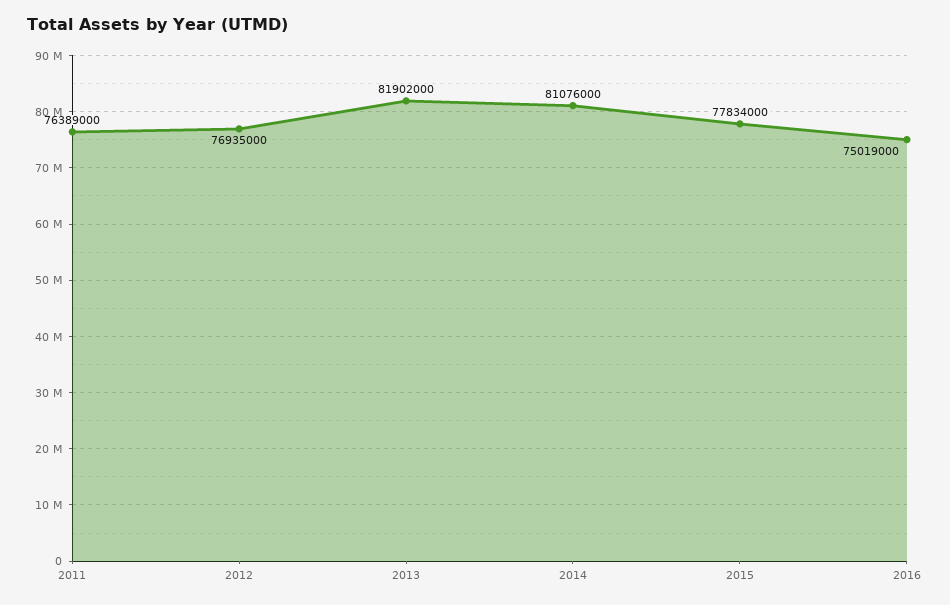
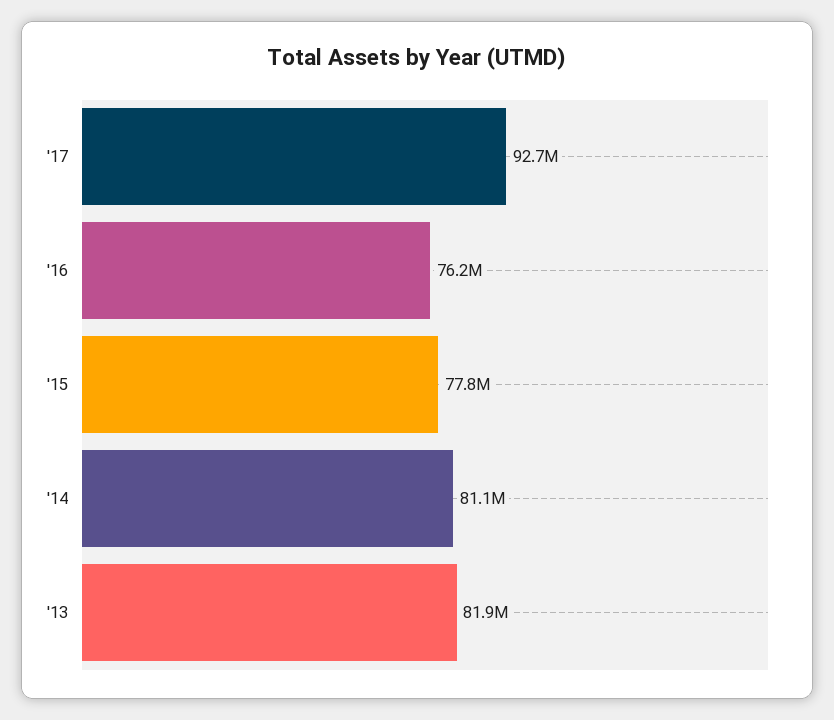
2011: 76389000 -> none
2012: 76935000 -> none
2016: 75019000 -> 76200000
'17: none -> 92700000

